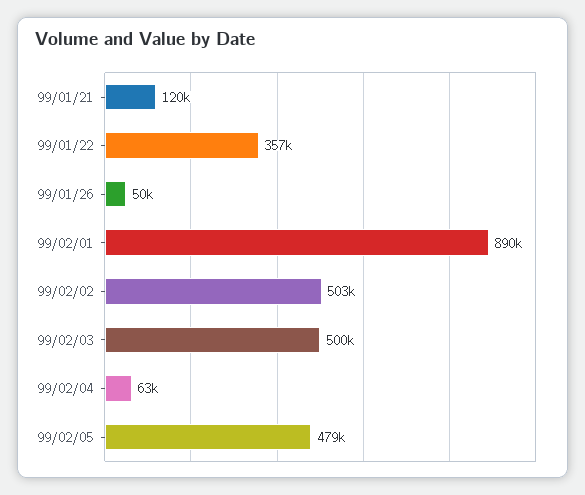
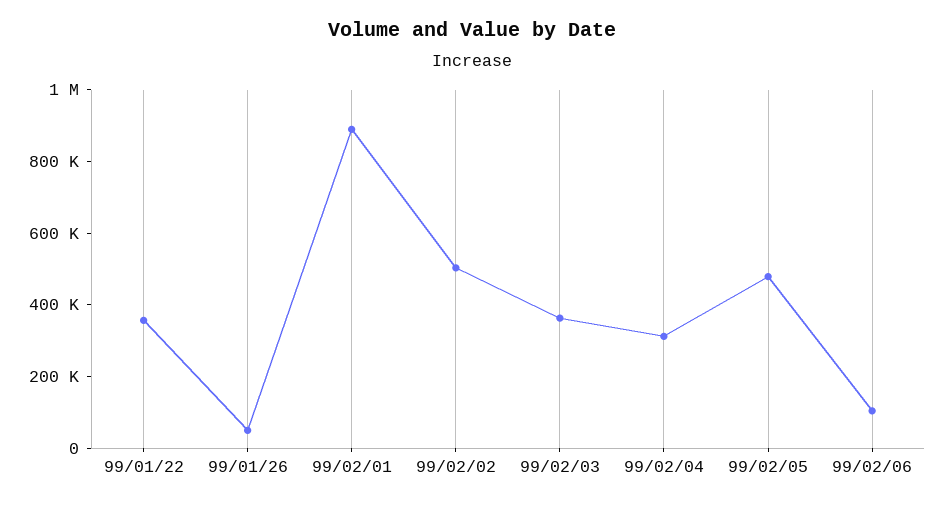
99/01/21: 120000 -> none
99/02/03: 500000 -> 350000
99/02/04: 63000 -> 300000
99/02/06: none -> 100000

